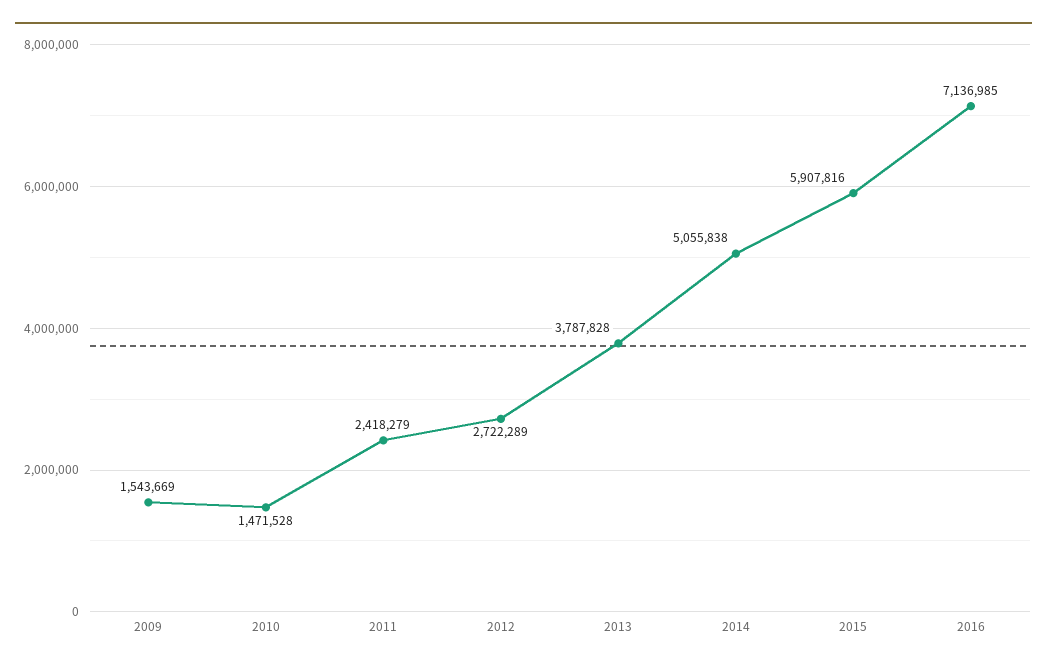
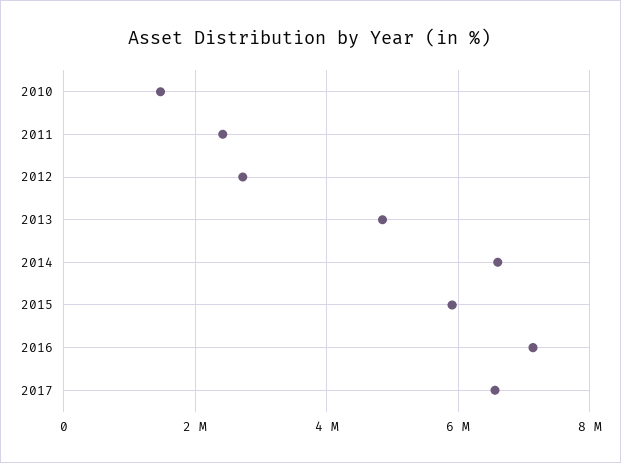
2009: 1543669 -> none
2013: 3787828 -> 4800000
2014: 5055838 -> 6600000
2017: none -> 6600000

